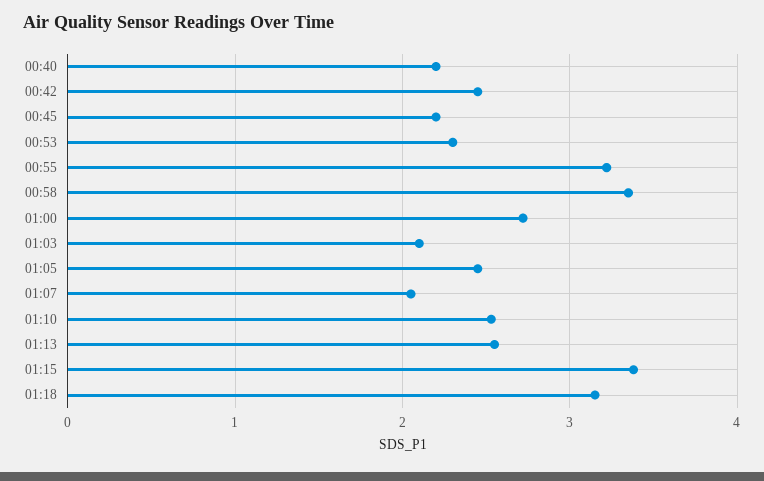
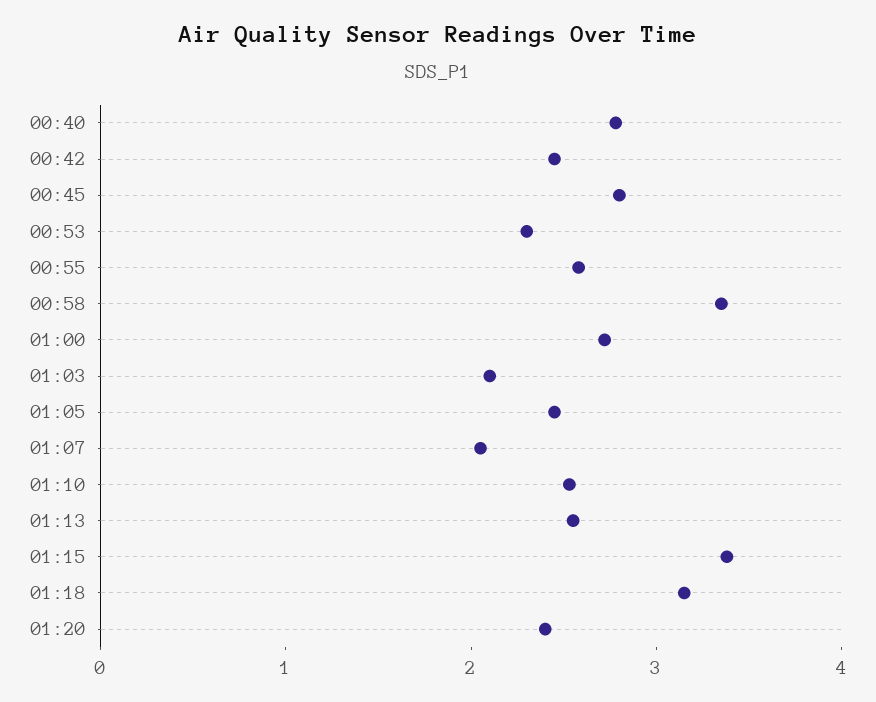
00:40: 2.2 -> 2.8
00:45: 2.2 -> 2.8
00:55: 3.2 -> 2.6
01:20: none -> 2.4

